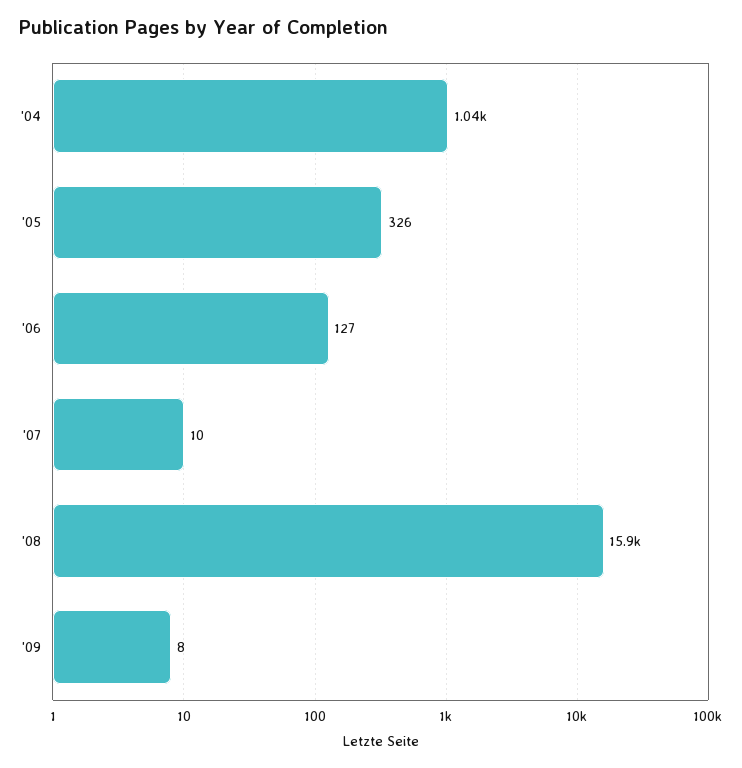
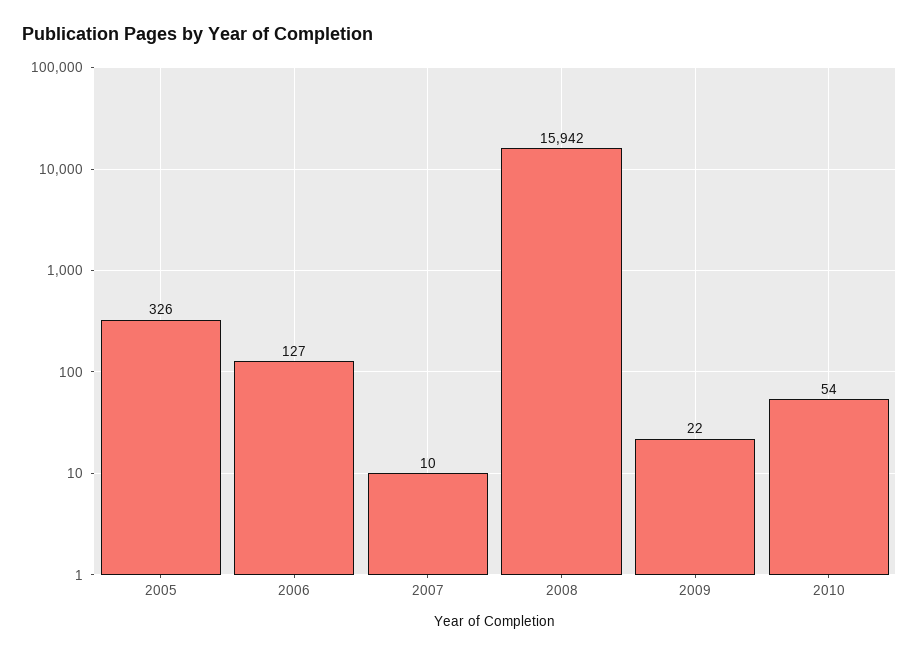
'04: 1040 -> none
'09: 8 -> 22
2010: none -> 54

